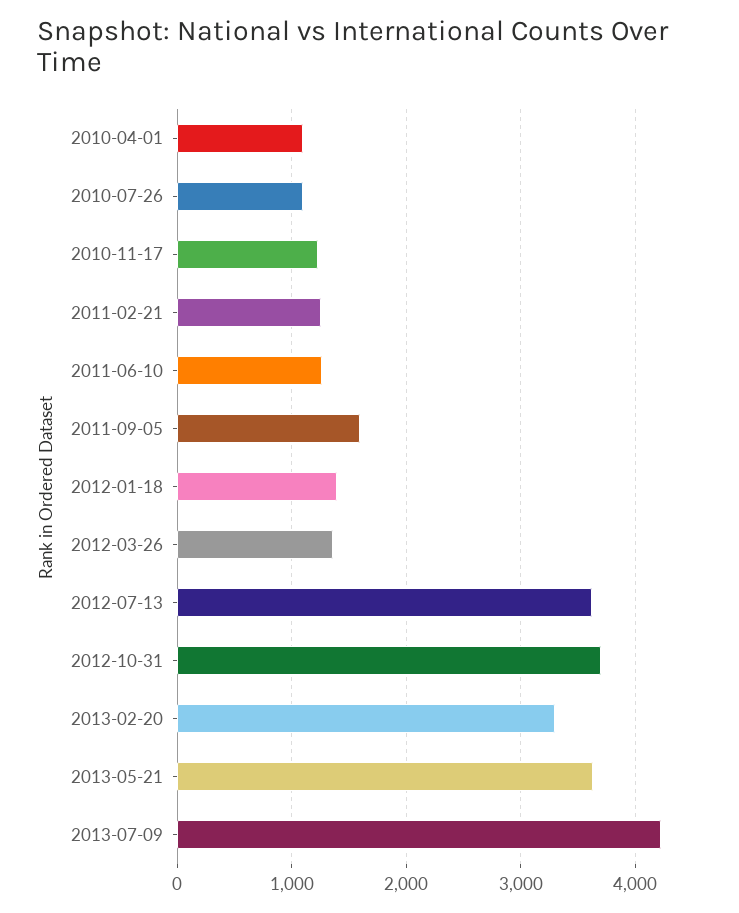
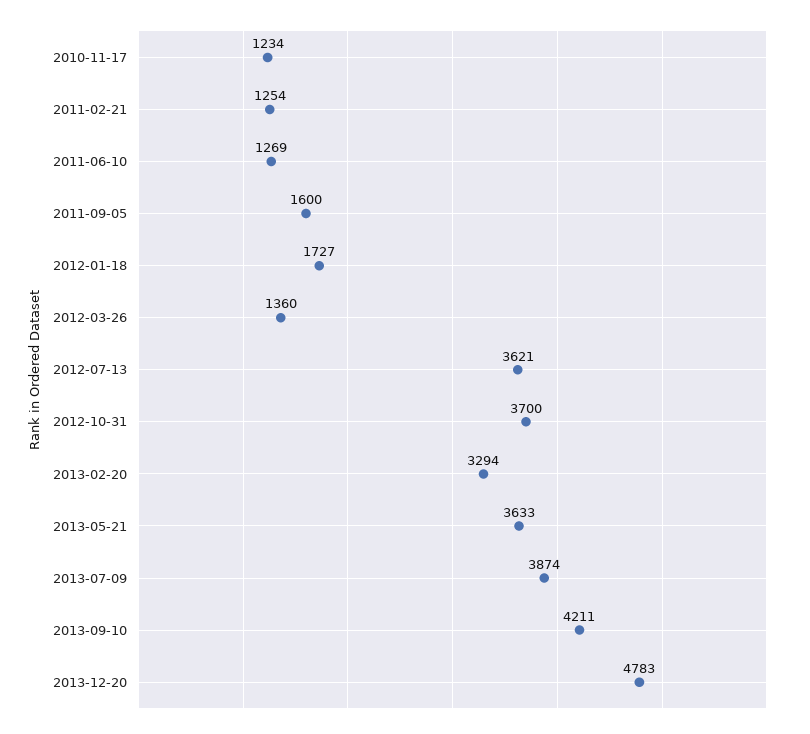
2010-04-01: 1100 -> none
2010-07-26: 1100 -> none
2012-01-18: 1400 -> 1727
2013-07-09: 4200 -> 3874
2013-09-10: none -> 4211
2013-12-20: none -> 4783

